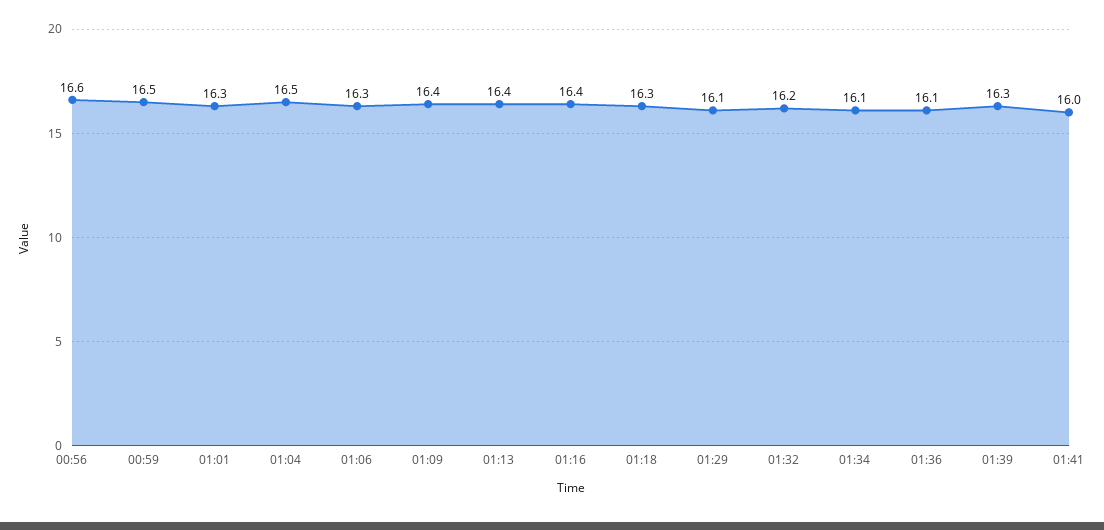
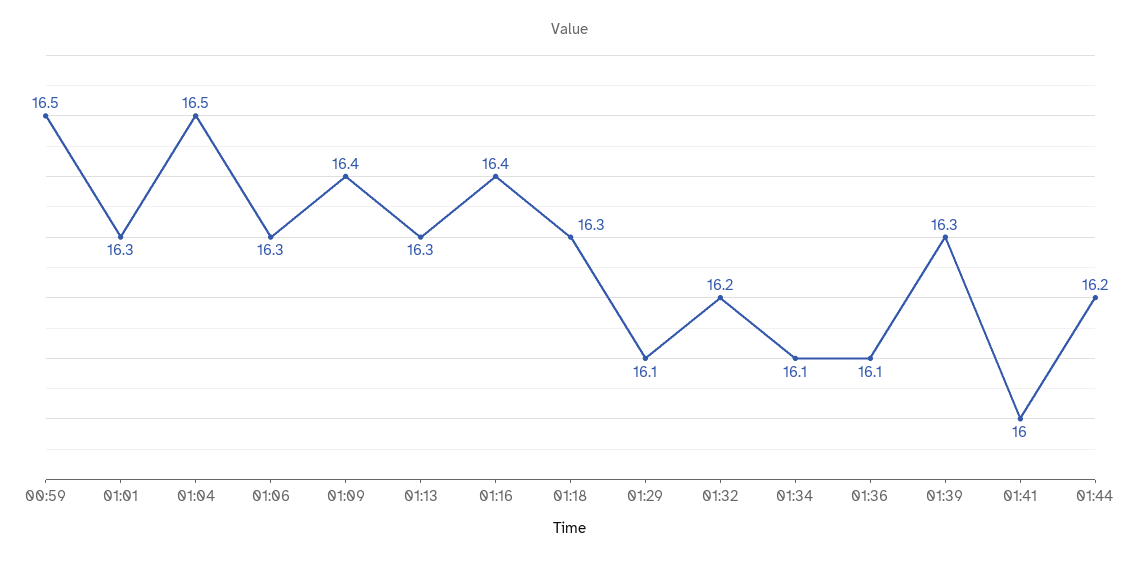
00:56: 16.6 -> none
01:13: 16.4 -> 16.3
01:44: none -> 16.2

